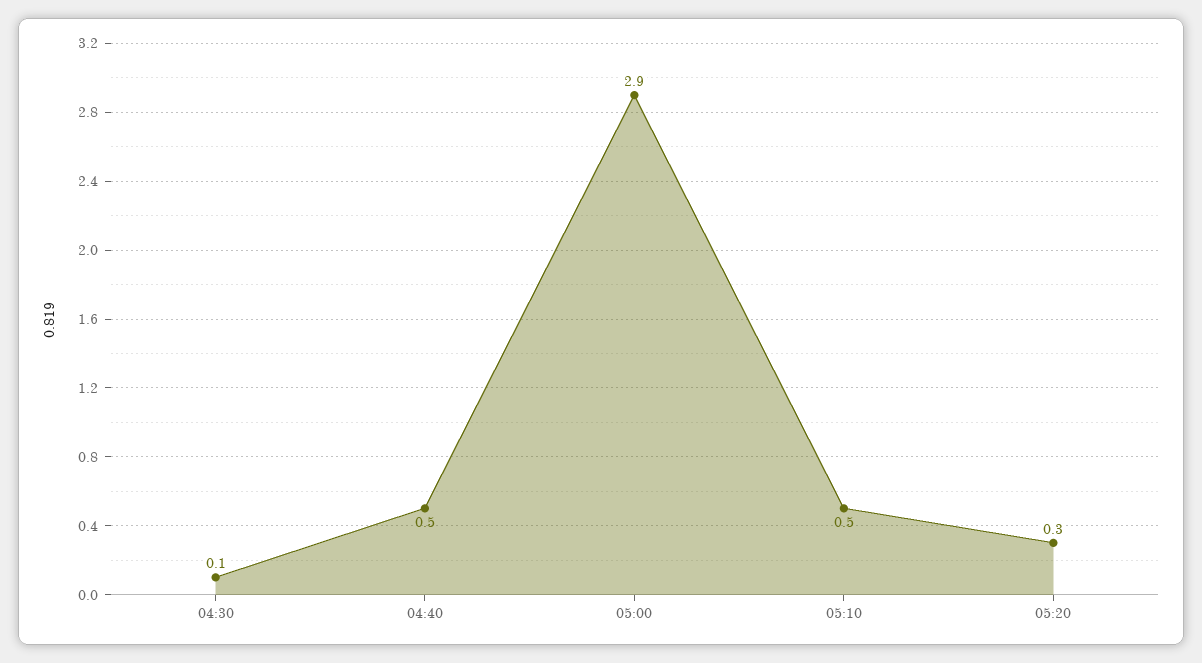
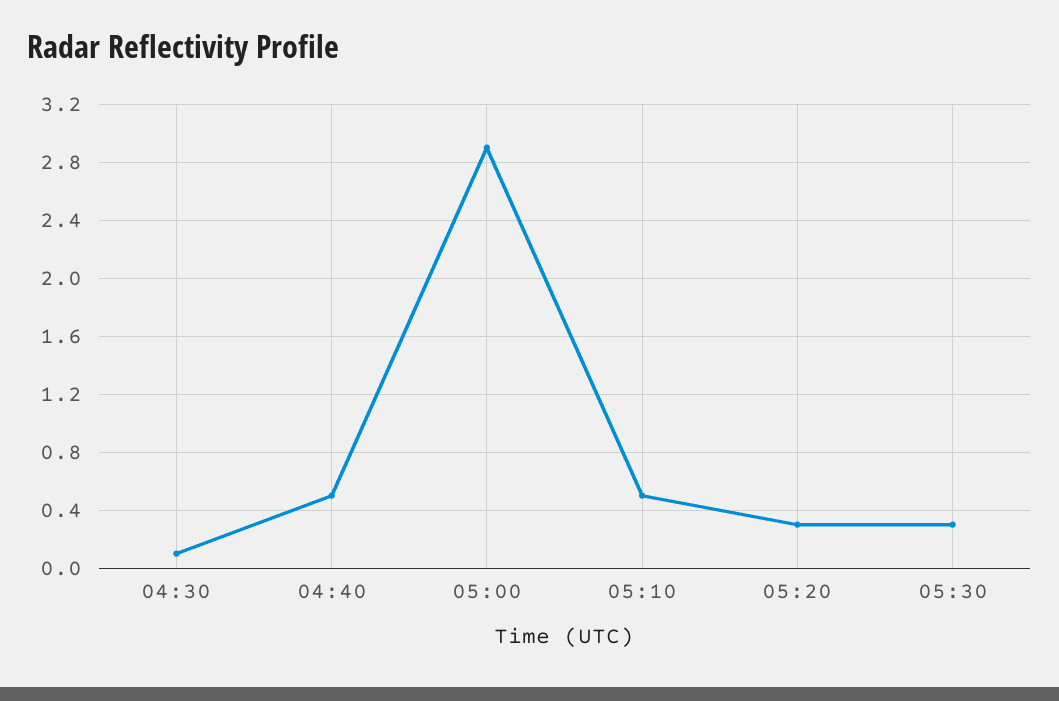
05:30: none -> 0.3

